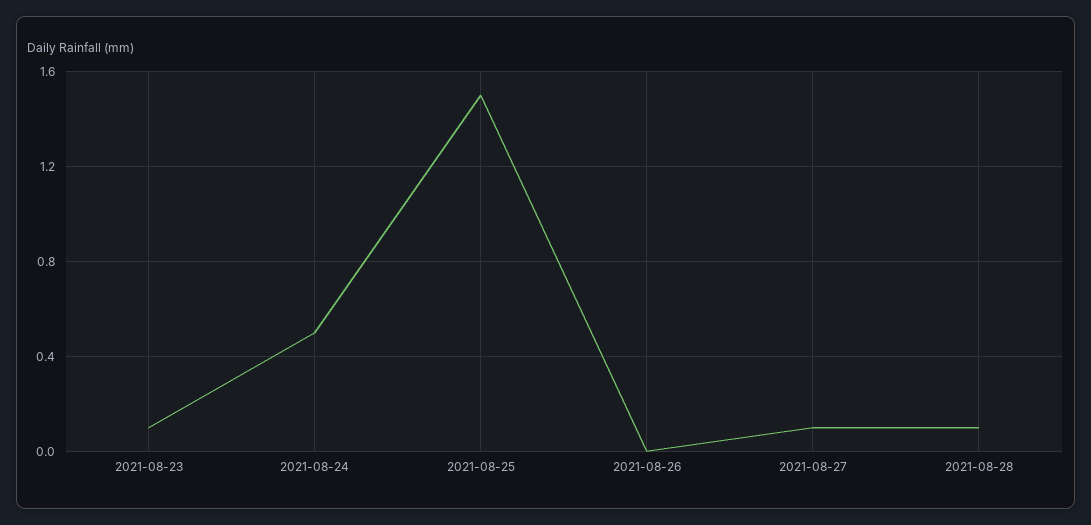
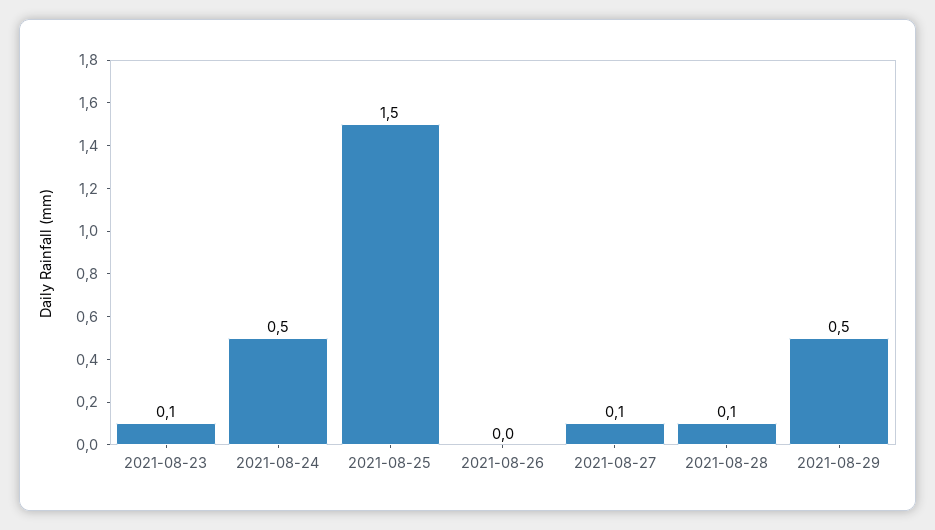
2021-08-29: none -> 0.5

